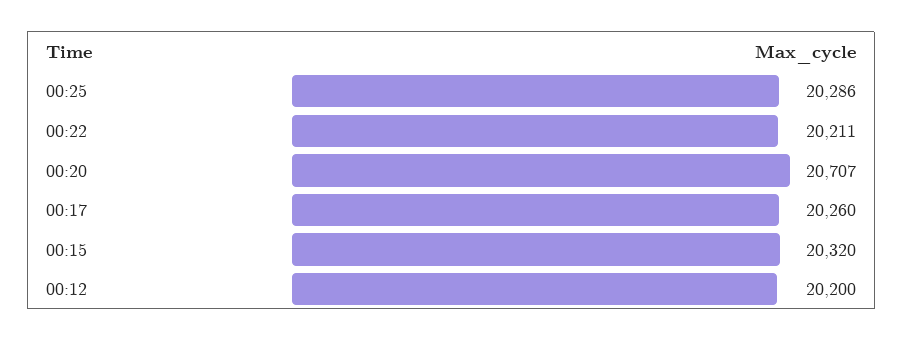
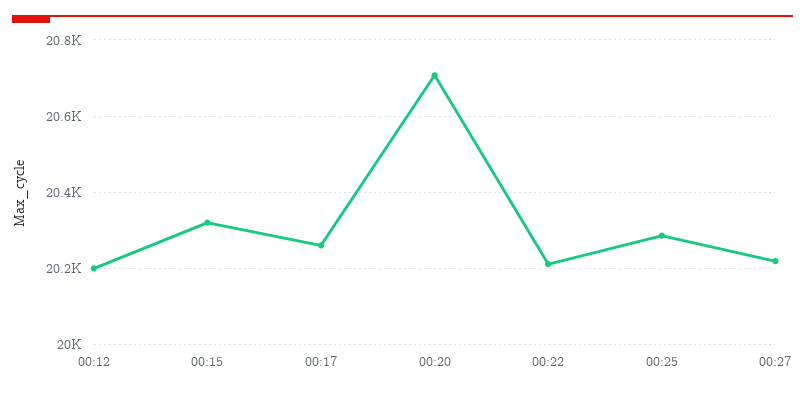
00:27: none -> 20220

